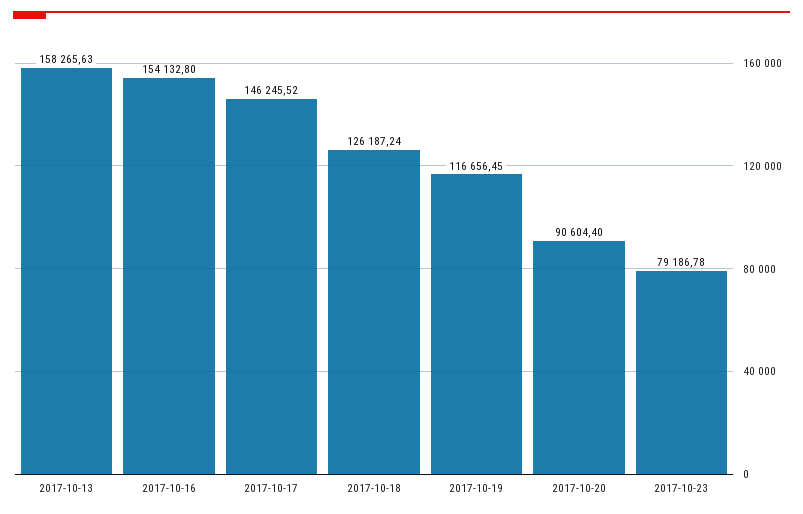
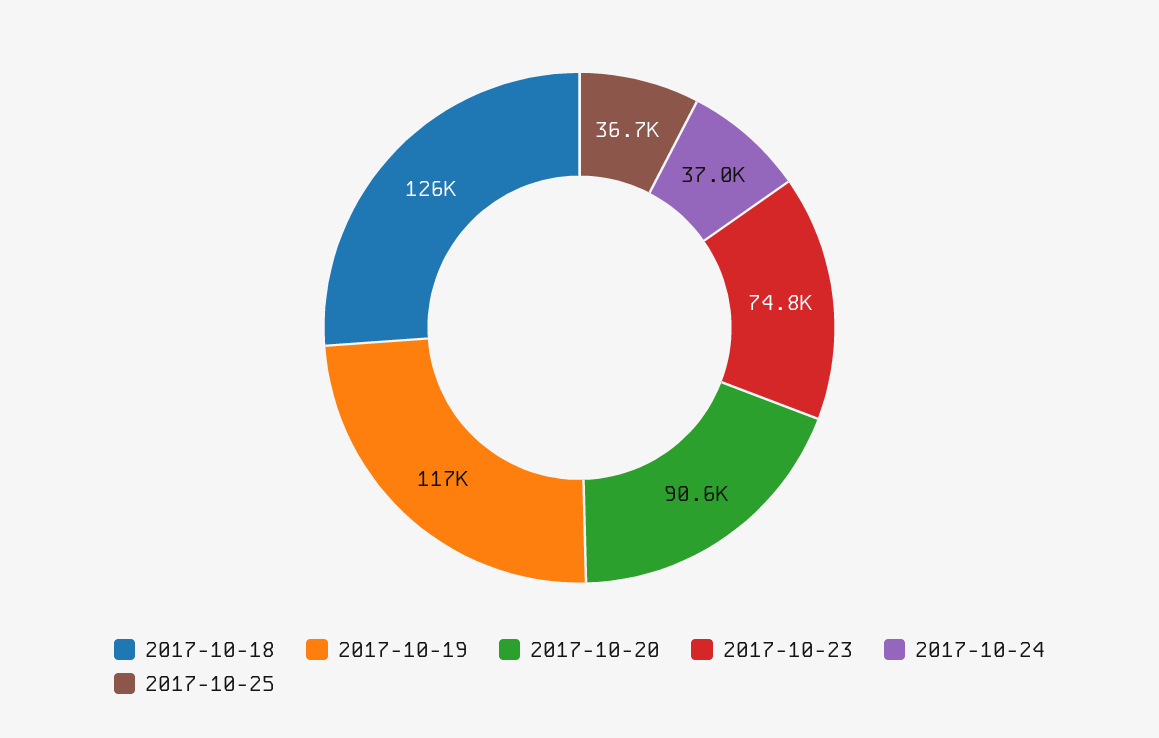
2017-10-13: 158265.63 -> none
2017-10-16: 154132.8 -> none
2017-10-17: 146245.52 -> none
2017-10-23: 79186.78 -> 74800
2017-10-24: none -> 37000
2017-10-25: none -> 36700

